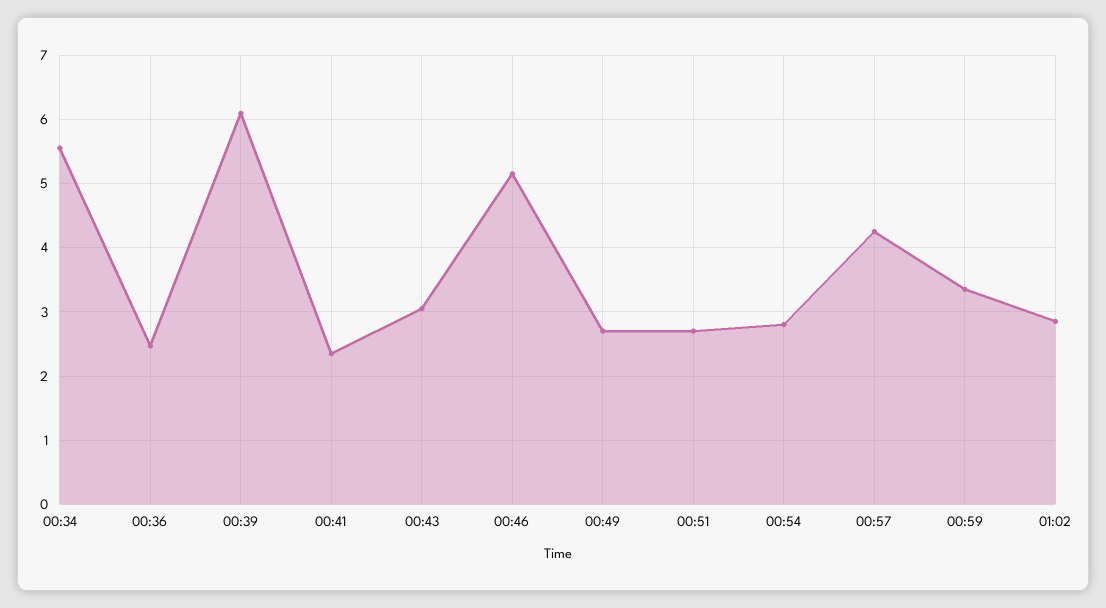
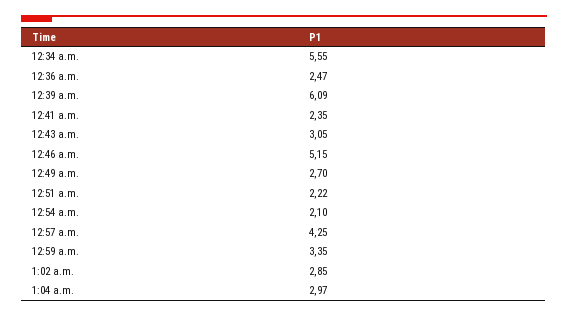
00:51: 2.7 -> 2.22
00:54: 2.8 -> 2.1
1:04 a.m.: none -> 2.97

